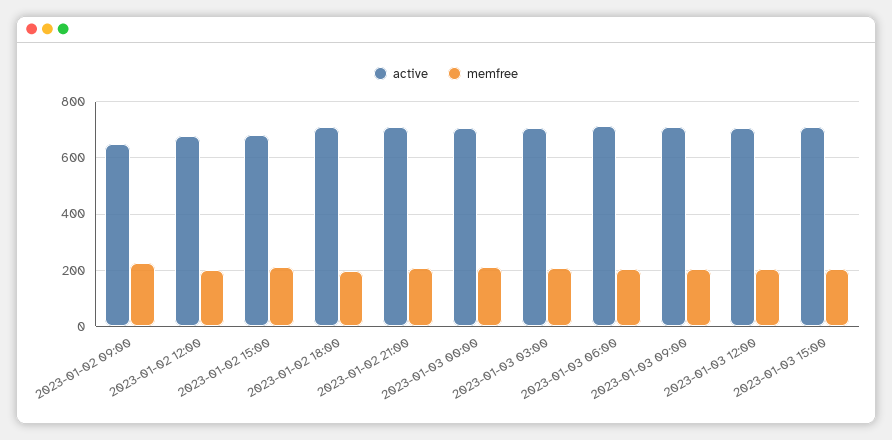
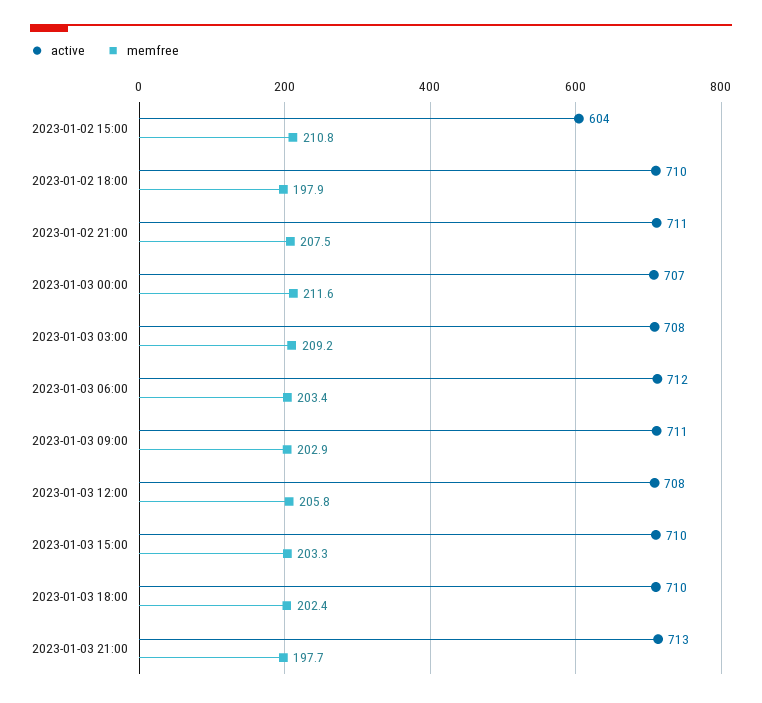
active, 2023-01-02 09:00: 650 -> none
memfree, 2023-01-02 09:00: 225 -> none
active, 2023-01-02 12:00: 675 -> none
memfree, 2023-01-02 12:00: 200 -> none
active, 2023-01-02 15:00: 675 -> 604
active, 2023-01-03 18:00: none -> 710
memfree, 2023-01-03 18:00: none -> 202.4
active, 2023-01-03 21:00: none -> 713
memfree, 2023-01-03 21:00: none -> 197.7

